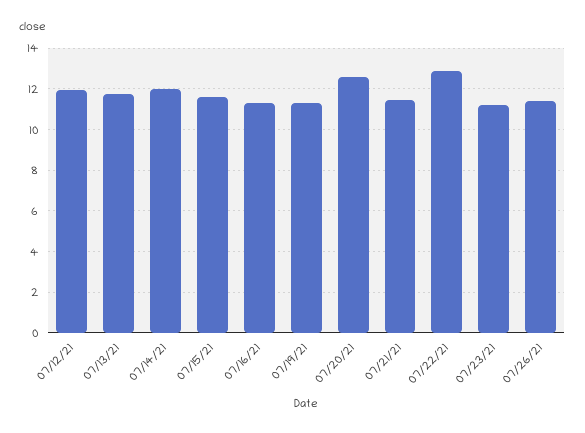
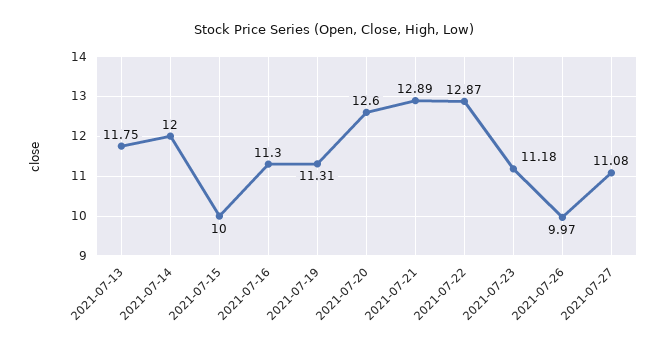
07/12/21: 12 -> none
07/15/21: 11.5 -> 10
07/21/21: 11.5 -> 12.89
07/26/21: 11.5 -> 9.97
2021-07-27: none -> 11.08

